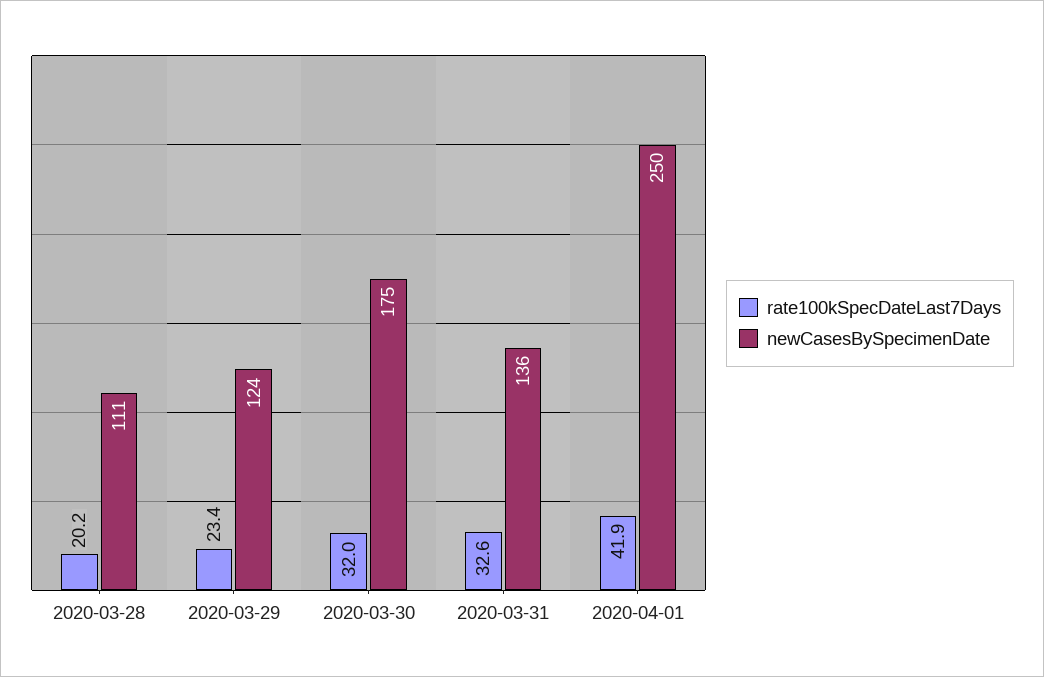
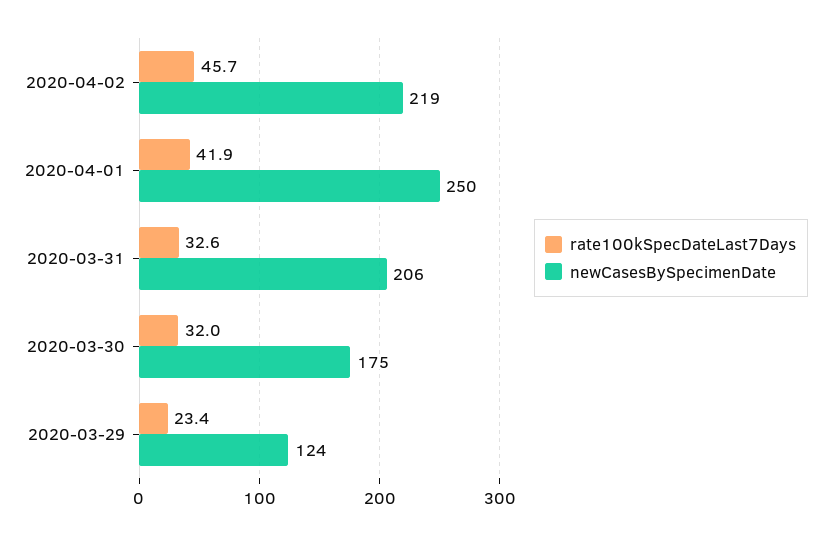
rate100kSpecDateLast7Days, 2020-03-28: 20.2 -> none
newCasesBySpecimenDate, 2020-03-28: 111 -> none
newCasesBySpecimenDate, 2020-03-31: 136 -> 206
rate100kSpecDateLast7Days, 2020-04-02: none -> 45.7
newCasesBySpecimenDate, 2020-04-02: none -> 219

